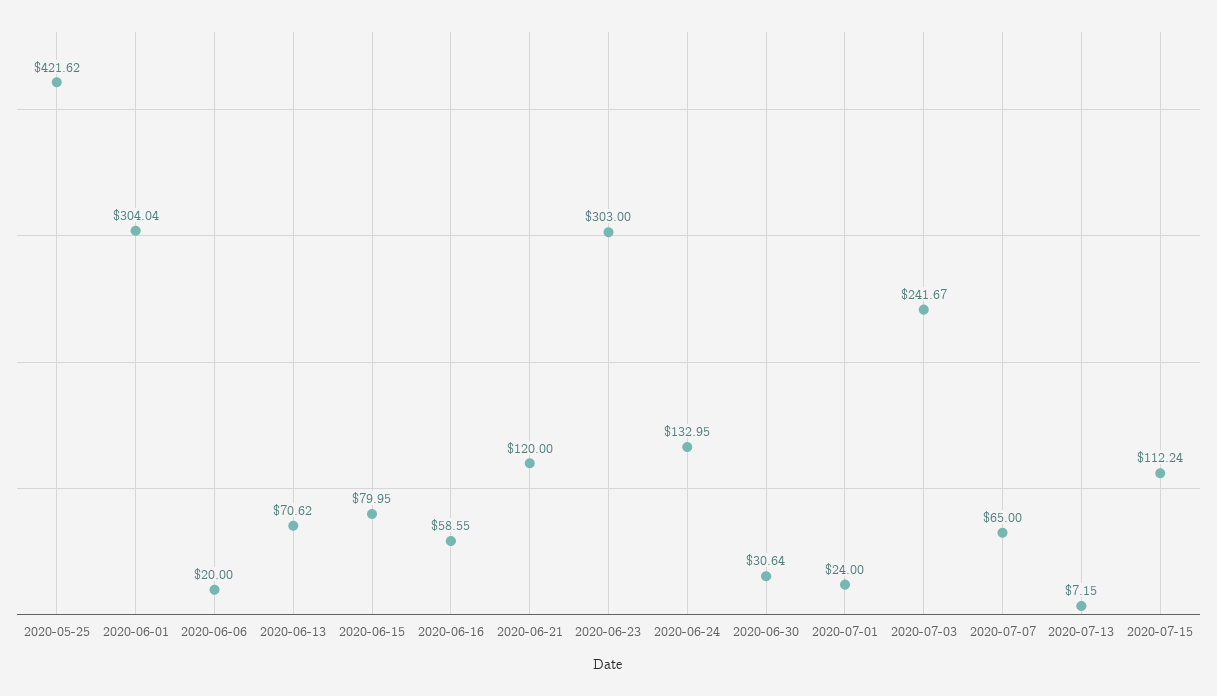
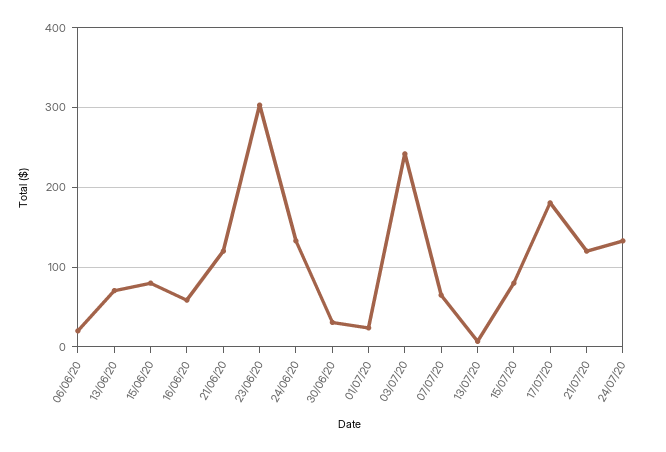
2020-05-25: 421.62 -> none
2020-06-01: 304.04 -> none
2020-07-15: 112.24 -> 80
17/07/20: none -> 180
21/07/20: none -> 120
24/07/20: none -> 130

